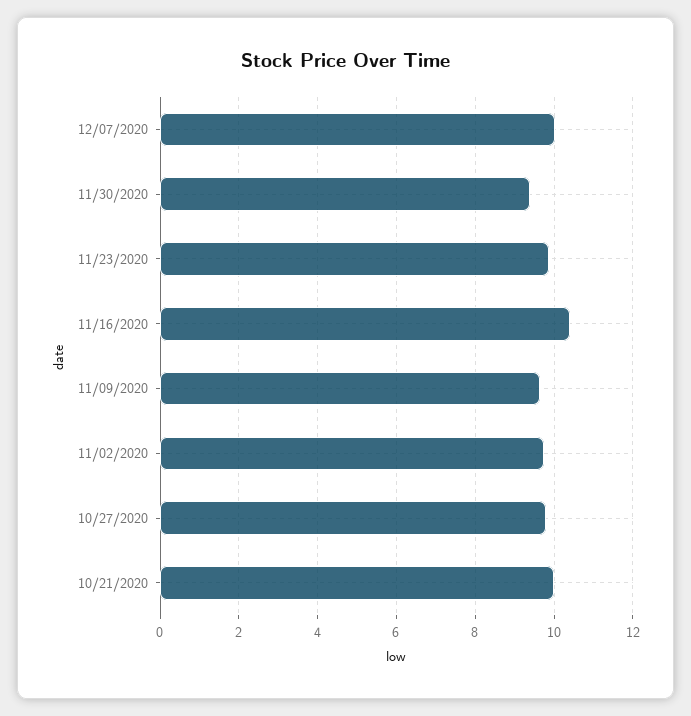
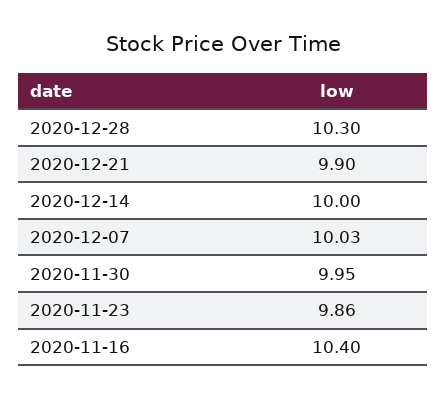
11/30/2020: 9.4 -> 9.95
11/09/2020: 9.6 -> none
11/02/2020: 9.8 -> none
10/27/2020: 9.8 -> none
10/21/2020: 10 -> none
2020-12-28: none -> 10.3
2020-12-21: none -> 9.9
2020-12-14: none -> 10

